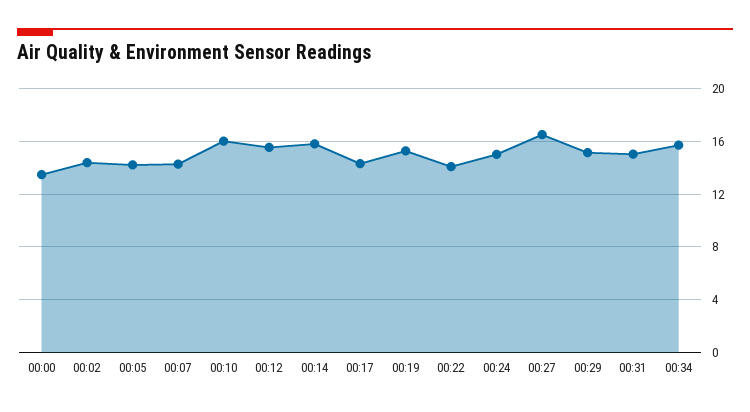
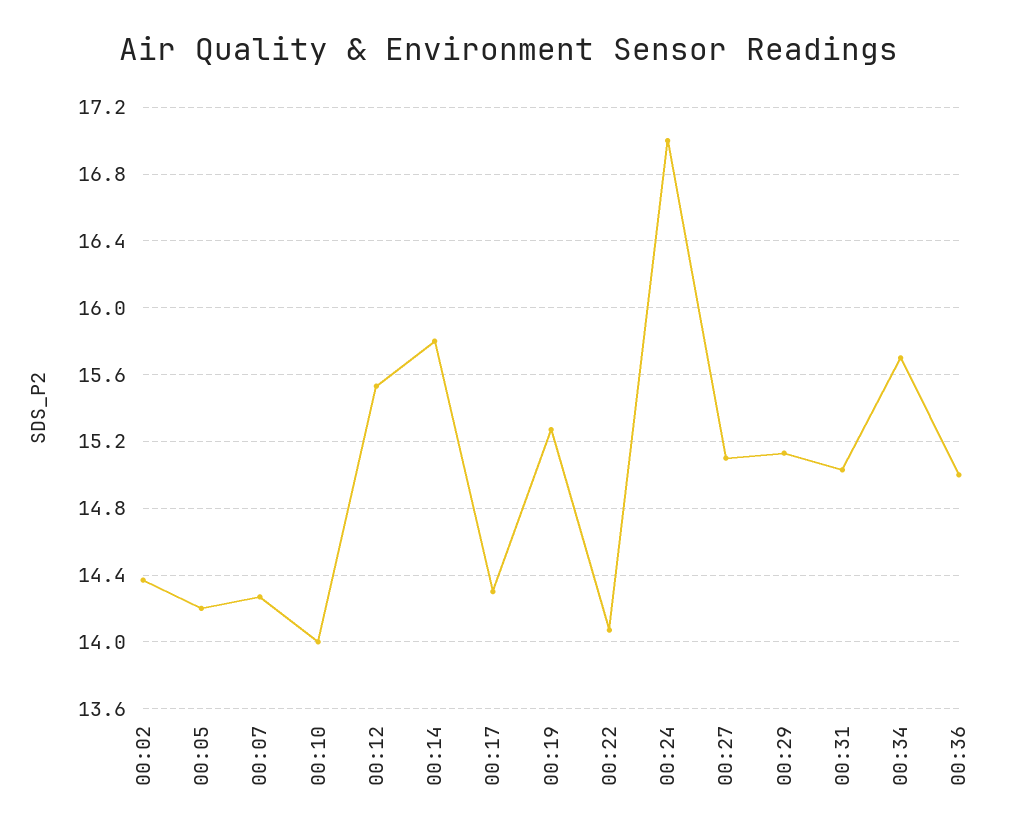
00:00: 13.5 -> none
00:10: 16 -> 14
00:24: 15 -> 17
00:27: 16.5 -> 15.1
00:36: none -> 15

